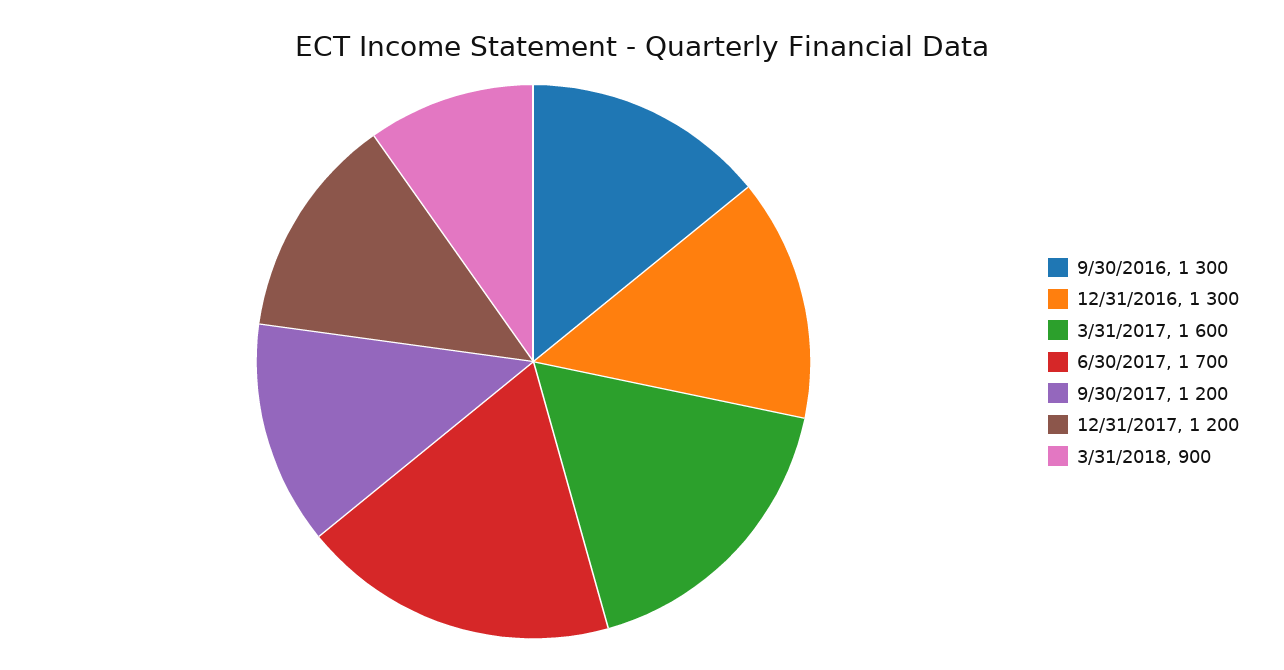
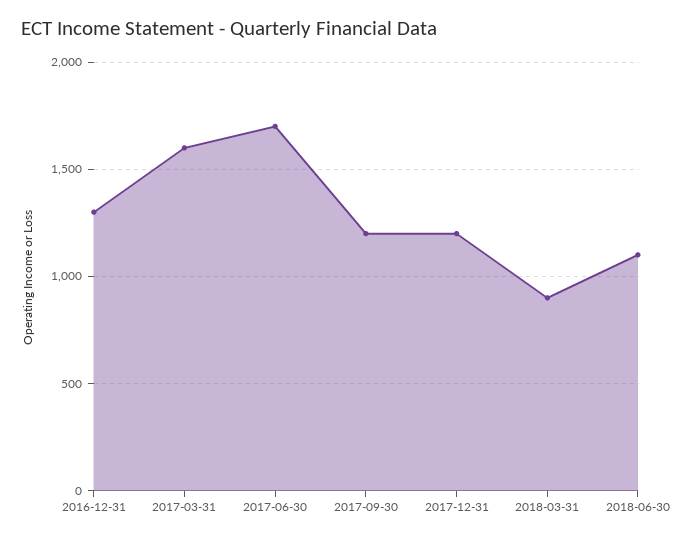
9/30/2016: 1300 -> none
2018-06-30: none -> 1100

